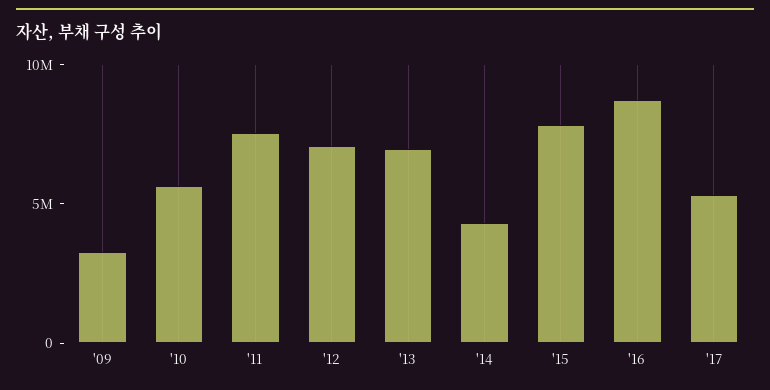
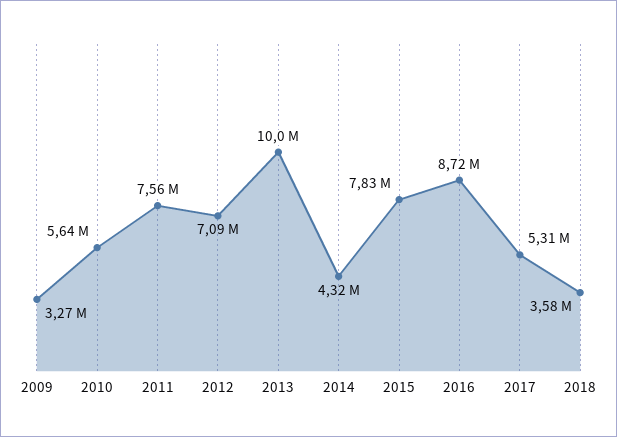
'13: 7000000 -> 10000000
2018: none -> 3580000

